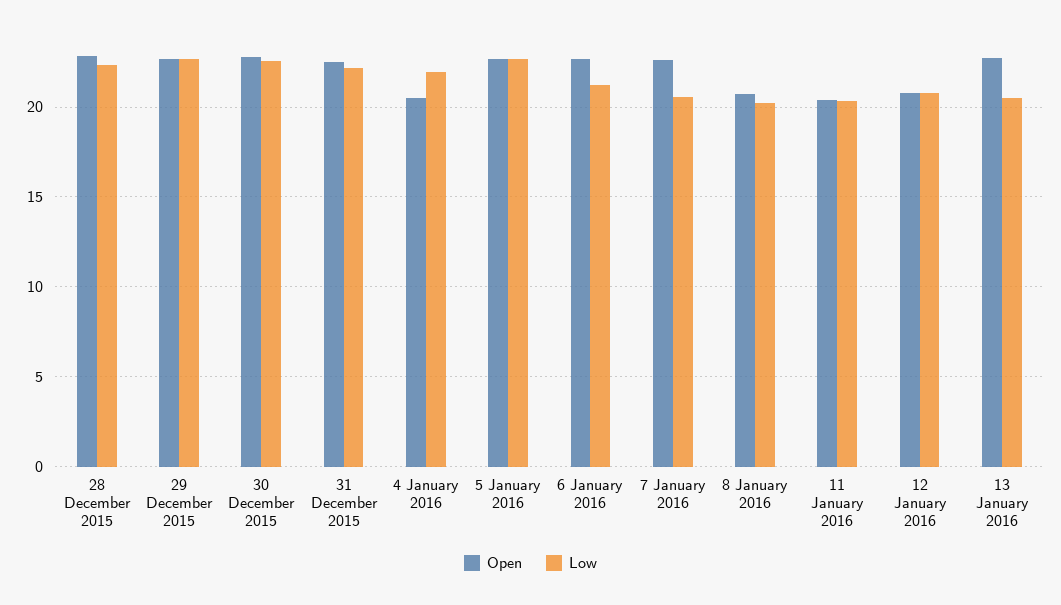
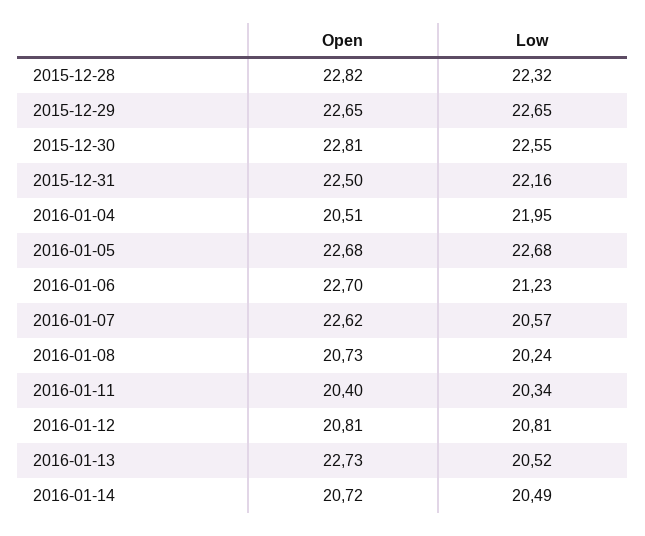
Open, 2016-01-14: none -> 20.72
Low, 2016-01-14: none -> 20.49

